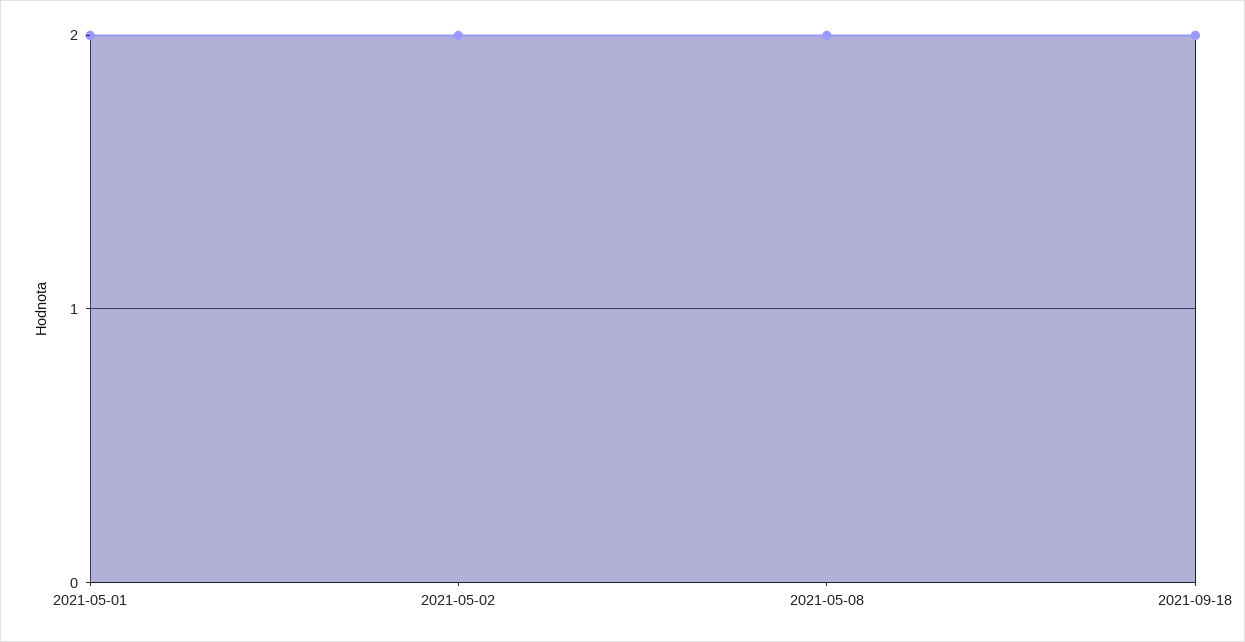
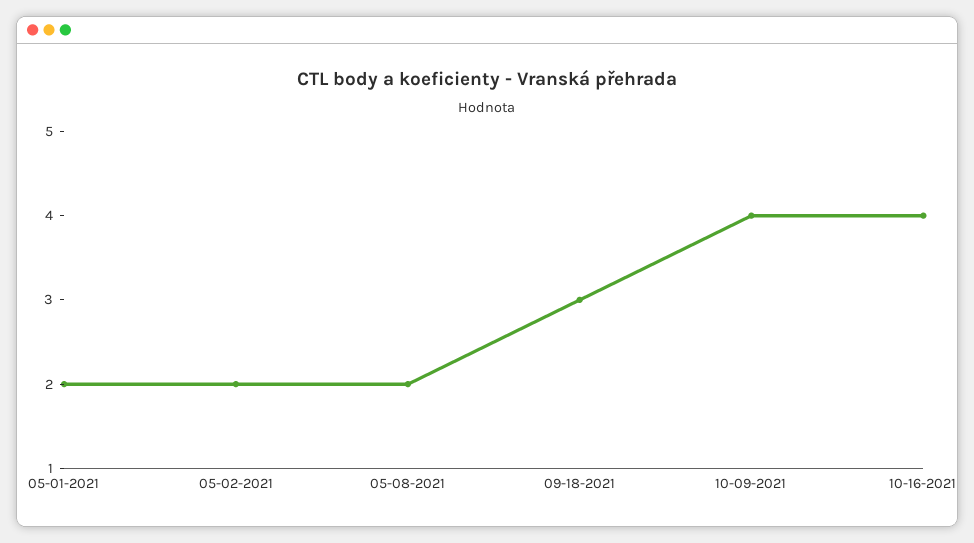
2021-09-18: 2 -> 3
10-09-2021: none -> 4
10-16-2021: none -> 4

